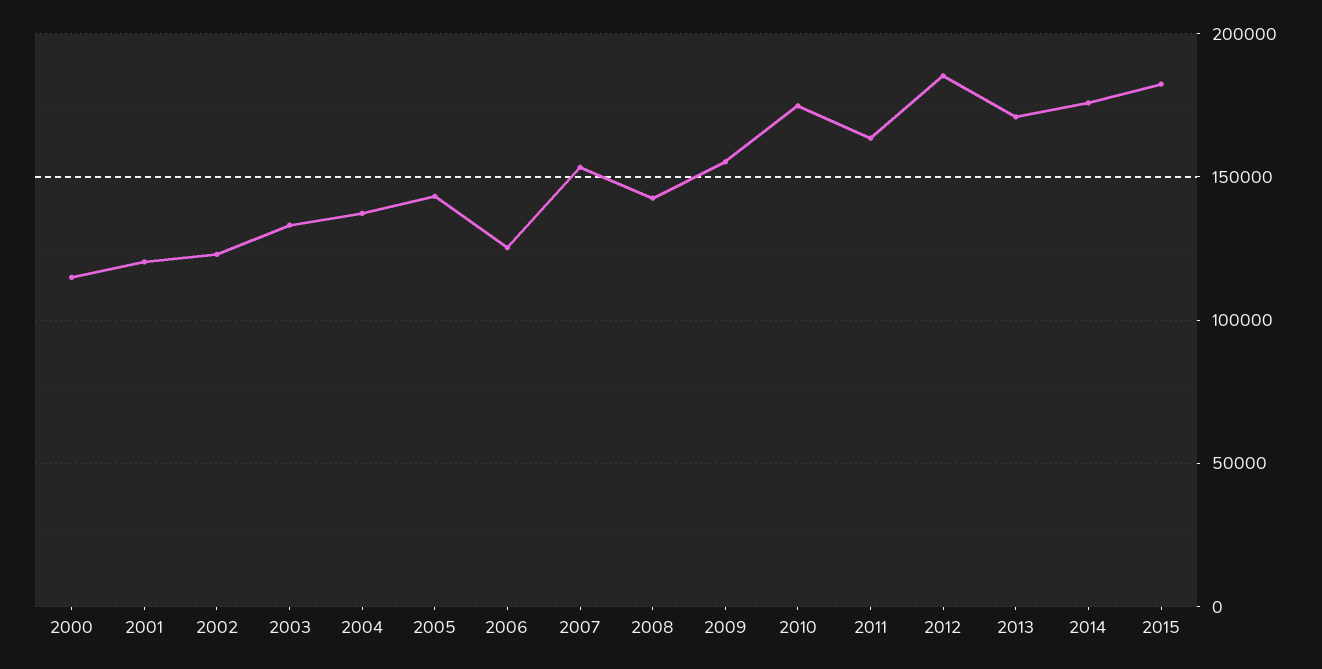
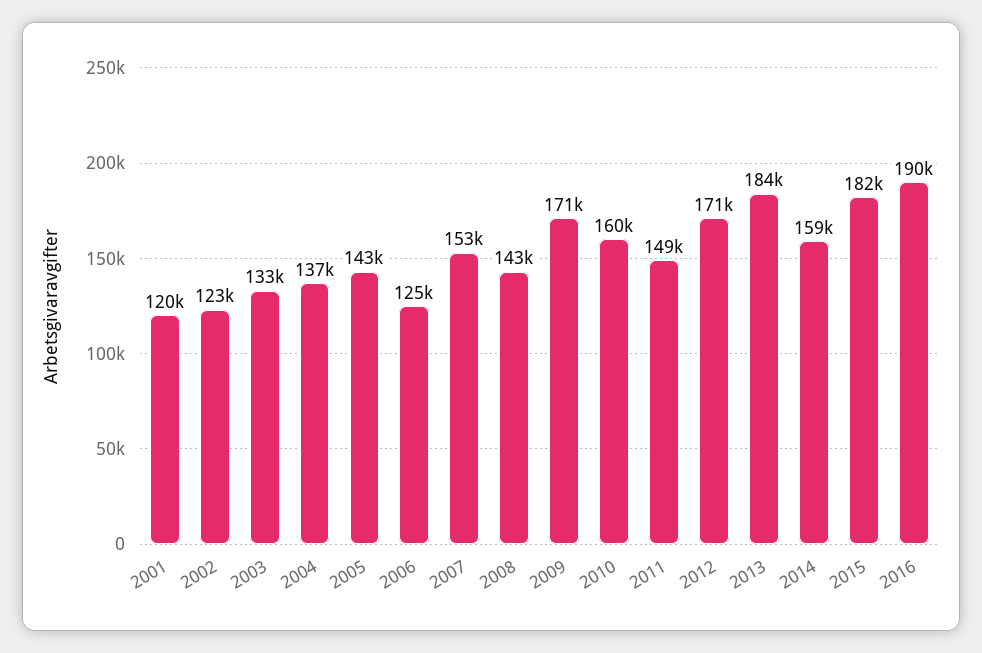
2000: 115000 -> none
2009: 155000 -> 171000
2010: 175000 -> 160000
2011: 165000 -> 149000
2012: 185000 -> 171000
2013: 170000 -> 184000
2014: 175000 -> 159000
2016: none -> 190000

